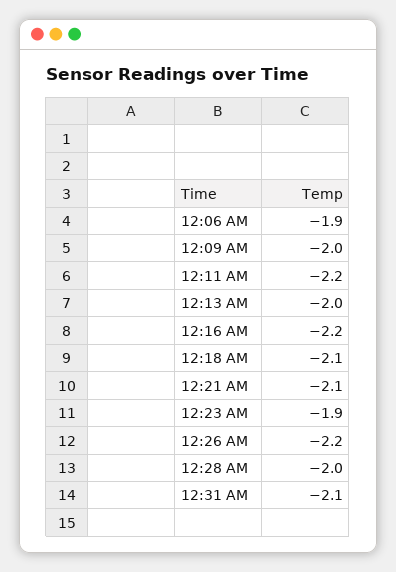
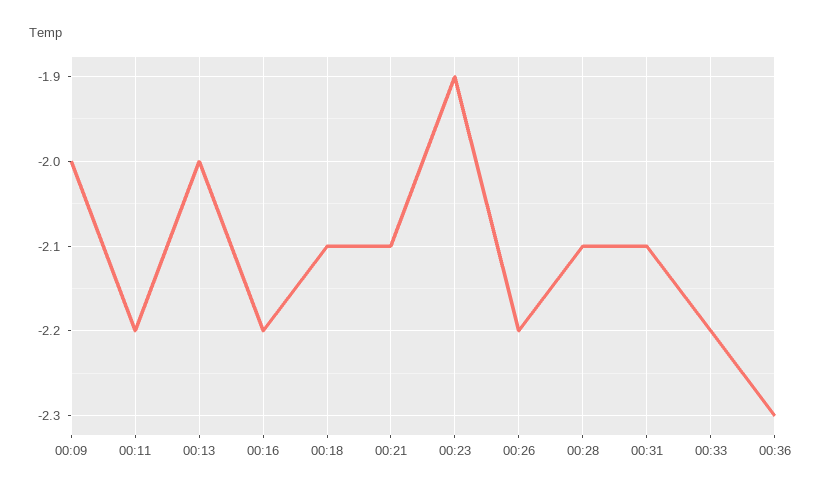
12:06 AM: -1.9 -> none
12:28 AM: -2 -> -2.1
00:33: none -> -2.2
00:36: none -> -2.3

